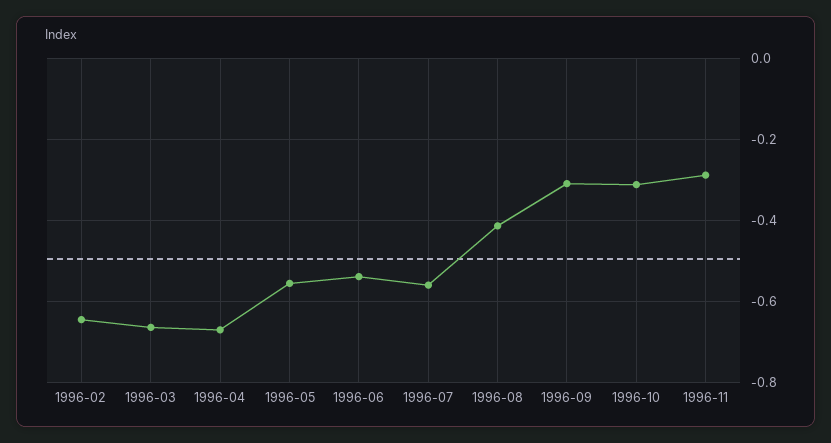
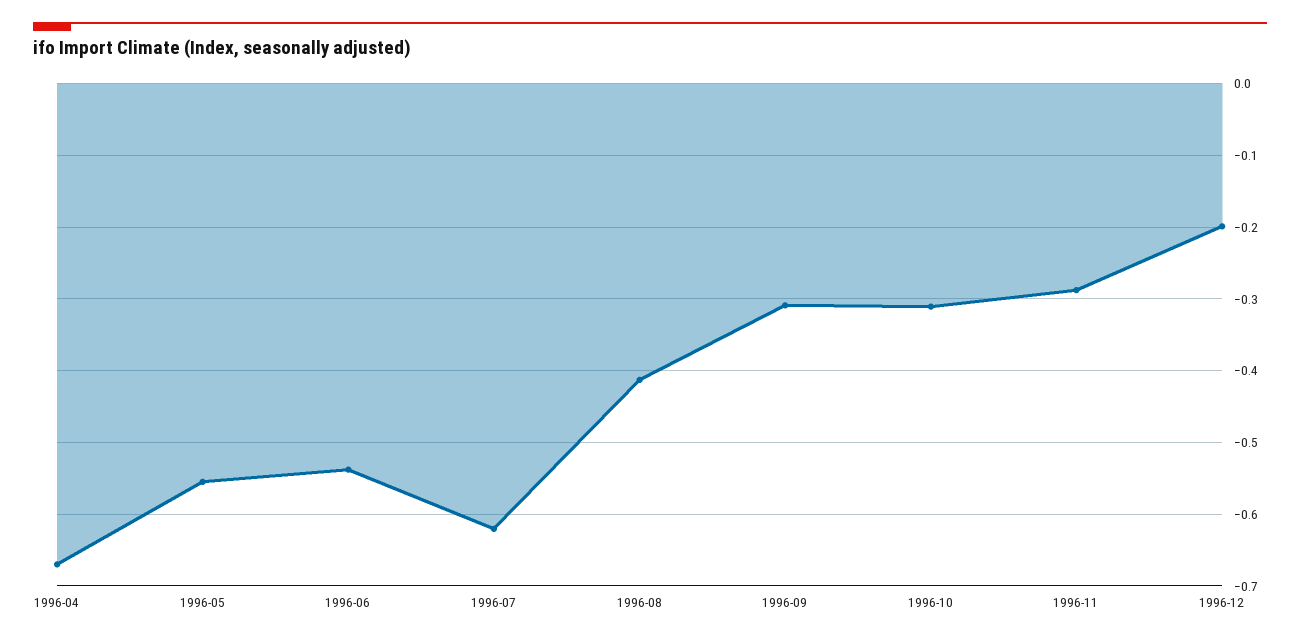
1996-02: -0.64 -> none
1996-03: -0.66 -> none
1996-07: -0.56 -> -0.62
1996-12: none -> -0.2

